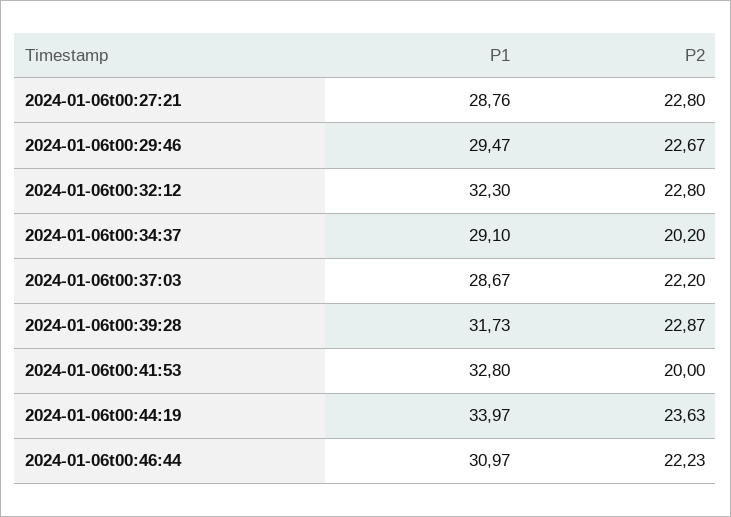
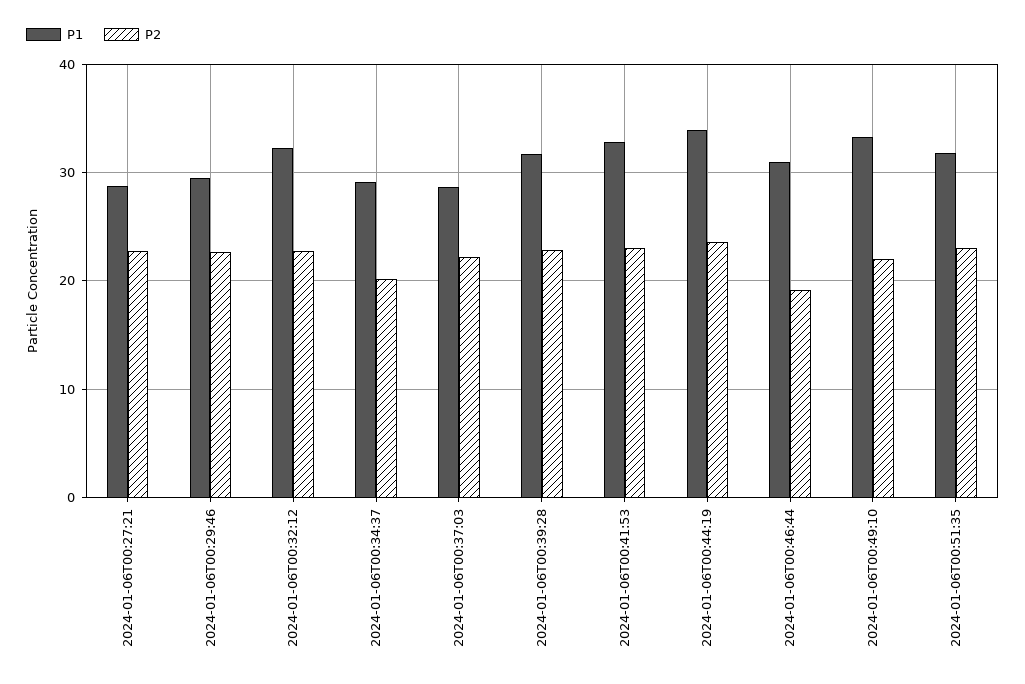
P2, 2024-01-06t00:41:53: 20 -> 23
P2, 2024-01-06t00:46:44: 22.23 -> 19
P1, 2024-01-06T00:49:10: none -> 33
P2, 2024-01-06T00:49:10: none -> 22
P1, 2024-01-06T00:51:35: none -> 32
P2, 2024-01-06T00:51:35: none -> 23

